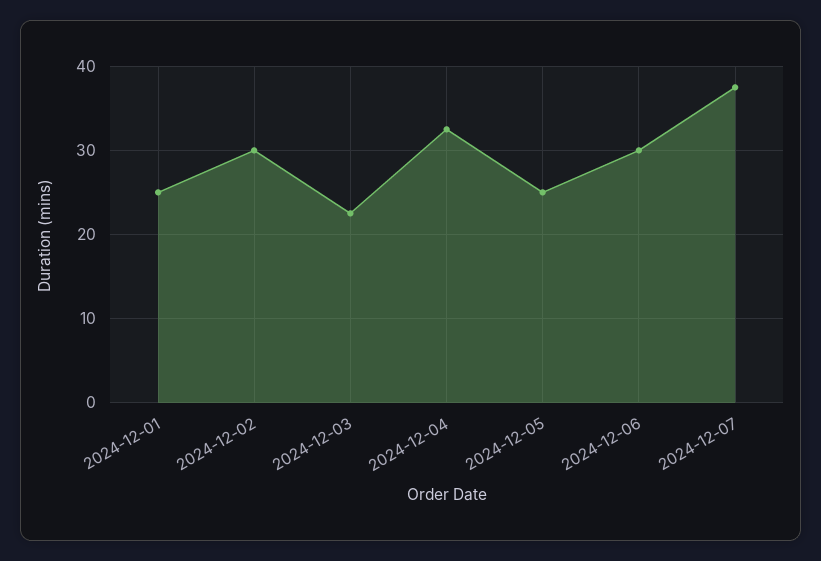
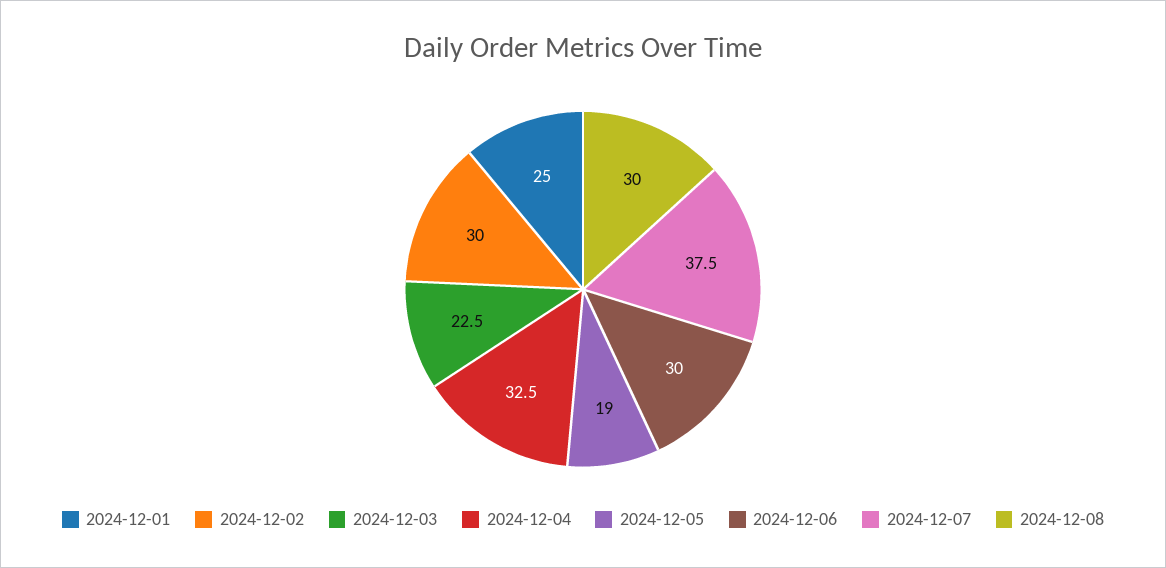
2024-12-05: 25 -> 19
2024-12-08: none -> 30

